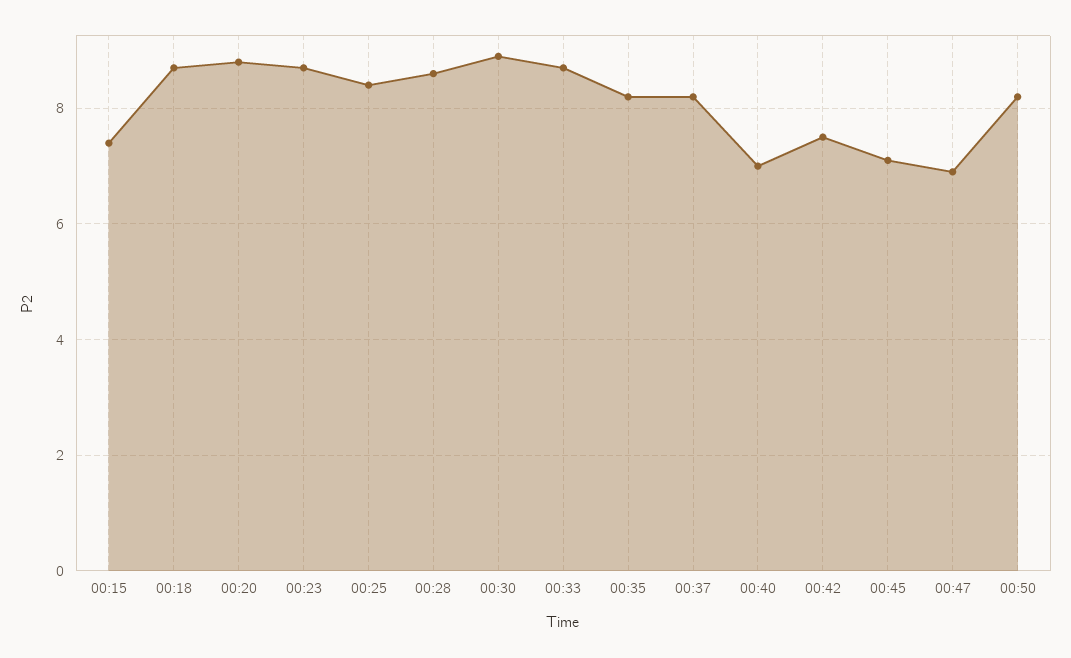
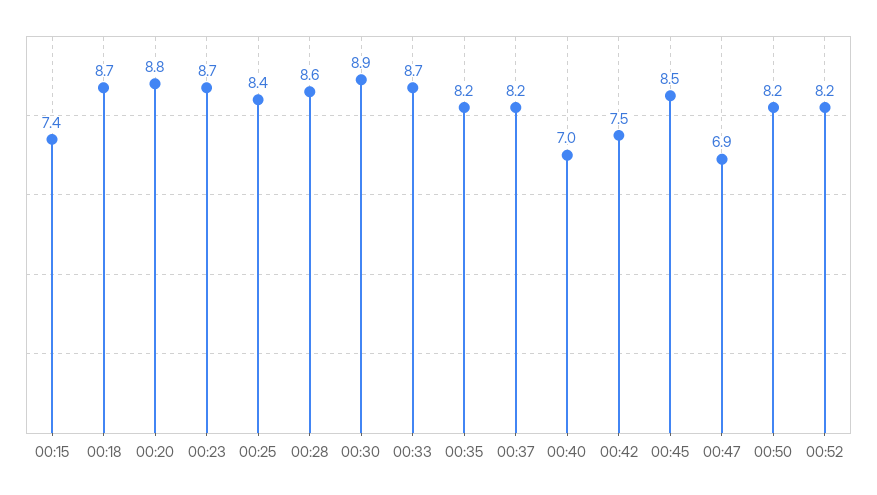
00:45: 7 -> 8.5
00:52: none -> 8.2

